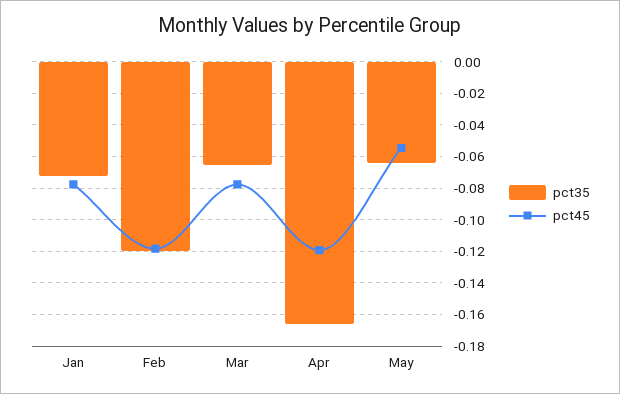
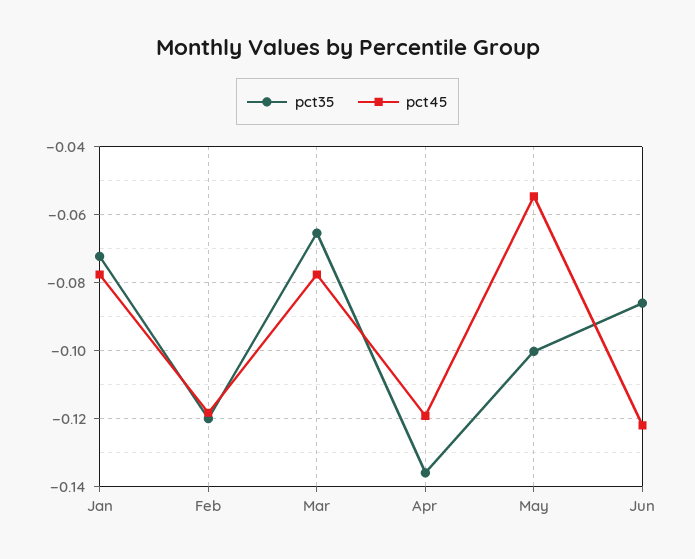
pct35, Apr: -0.165 -> -0.136
pct35, May: -0.065 -> -0.1
pct35, Jun: none -> -0.086
pct45, Jun: none -> -0.122

